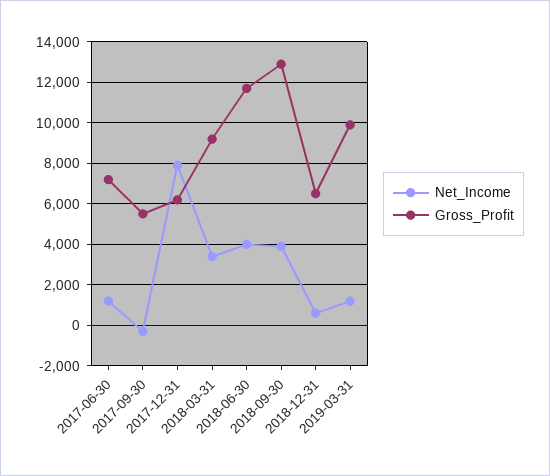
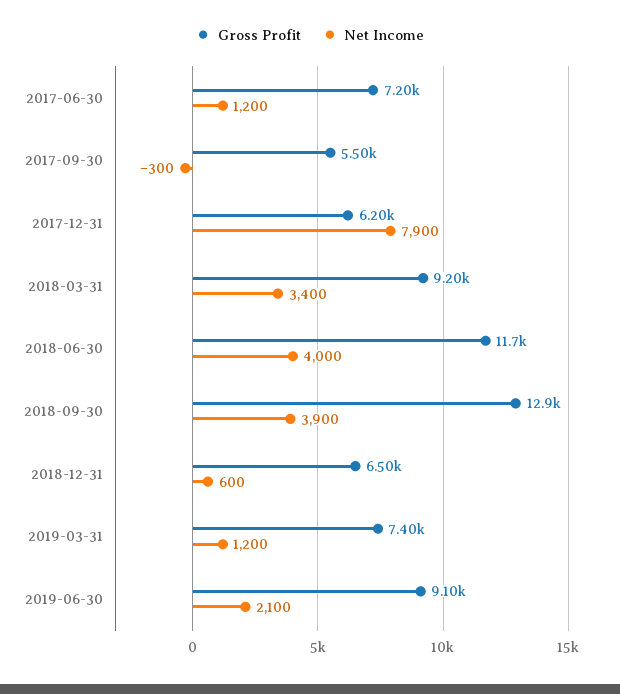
Gross_Profit, 2019-03-31: 10000 -> 7400
Gross_Profit, 2019-06-30: none -> 9100
Net_Income, 2019-06-30: none -> 2100

